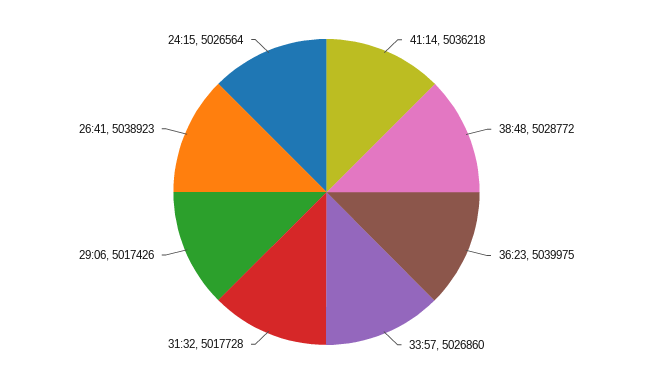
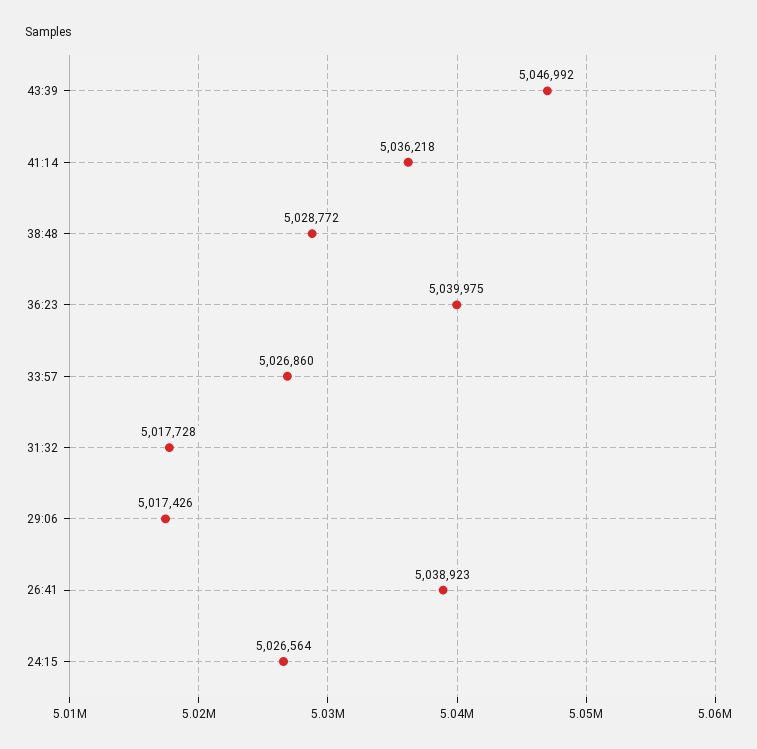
43:39: none -> 5046992

